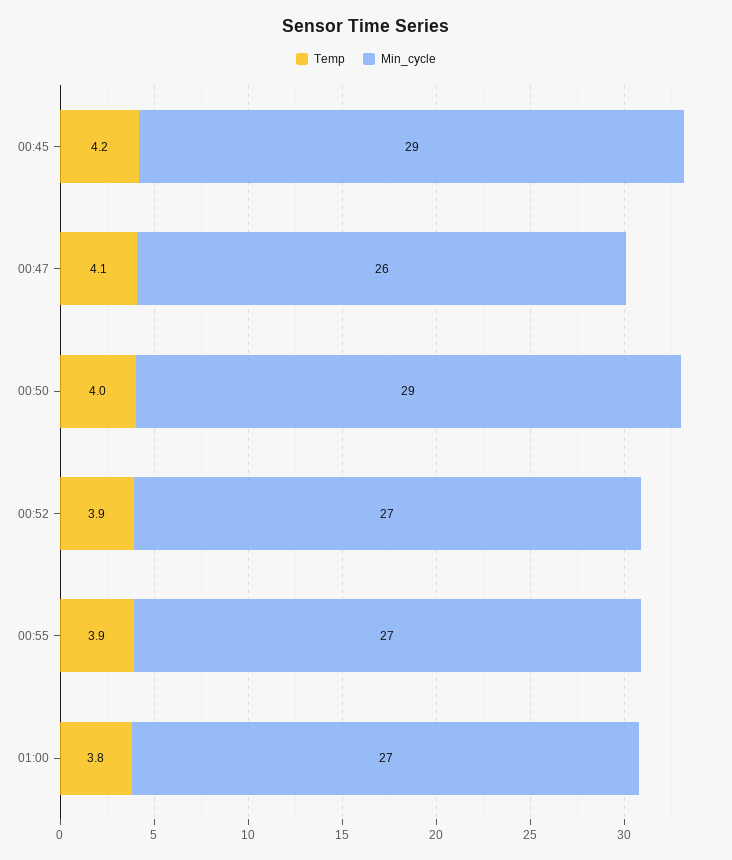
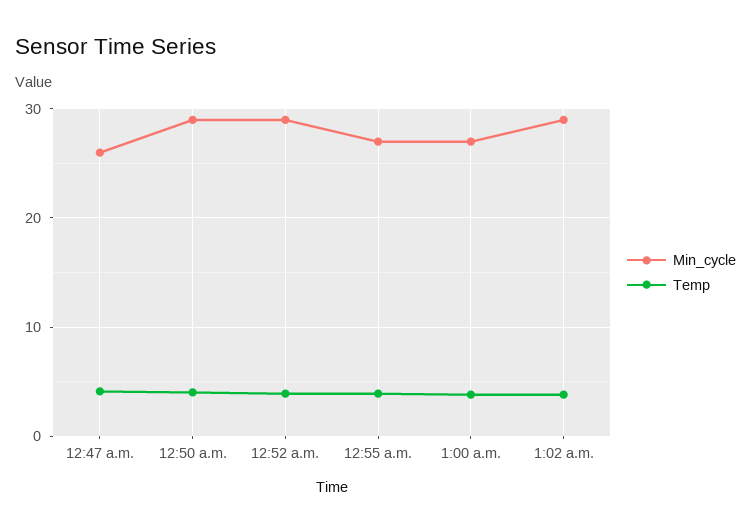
Temp, 00:45: 4.2 -> none
Min_cycle, 00:45: 29 -> none
Min_cycle, 00:52: 27 -> 29
Min_cycle, 1:02 a.m.: none -> 29
Temp, 1:02 a.m.: none -> 4

